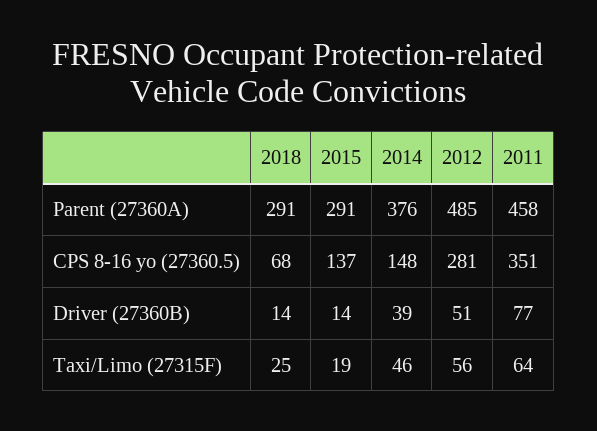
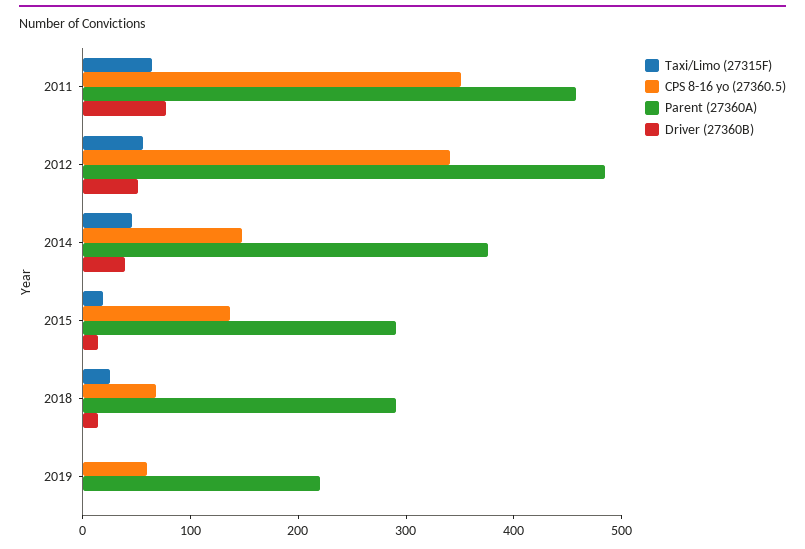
CPS 8-16 yo (27360.5), 2012: 281 -> 340
Taxi/Limo (27315F), 2019: none -> 0
CPS 8-16 yo (27360.5), 2019: none -> 60
Parent (27360A), 2019: none -> 220
Driver (27360B), 2019: none -> 0

